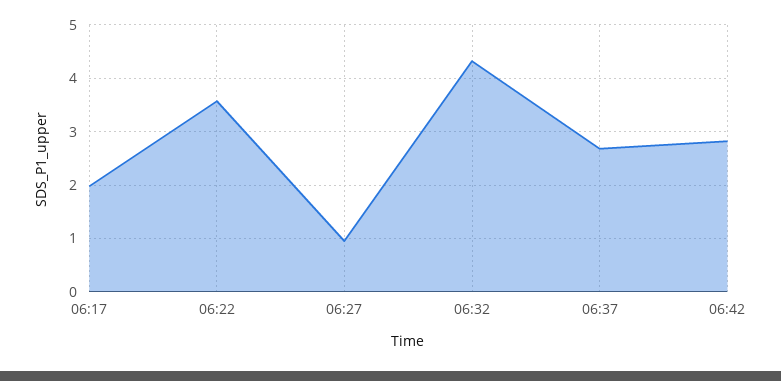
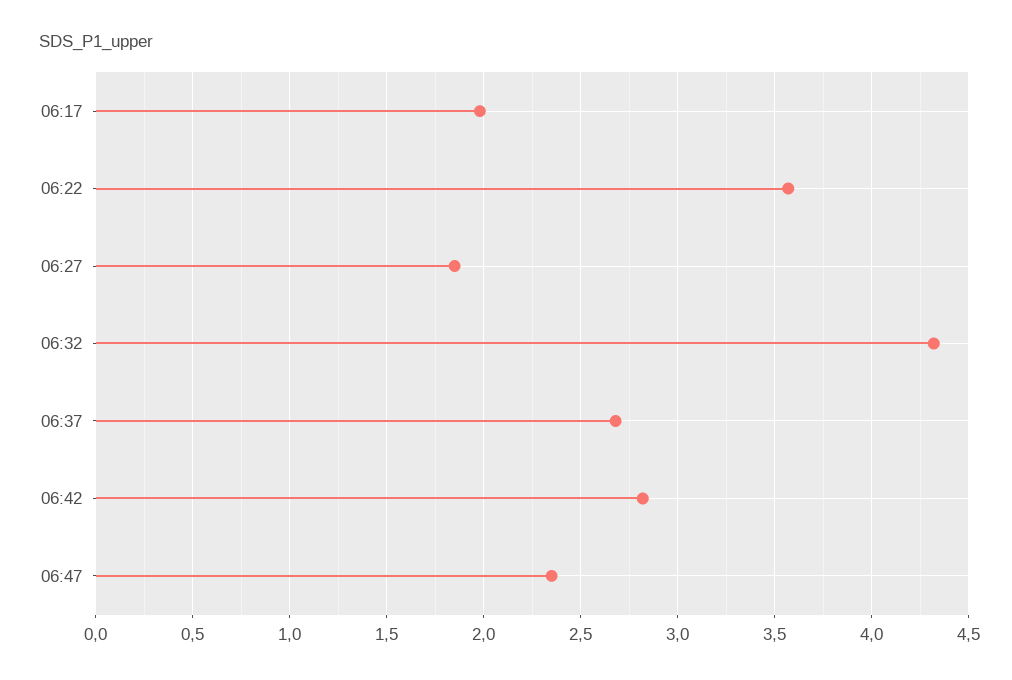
06:27: 1 -> 1.85
06:47: none -> 2.35

